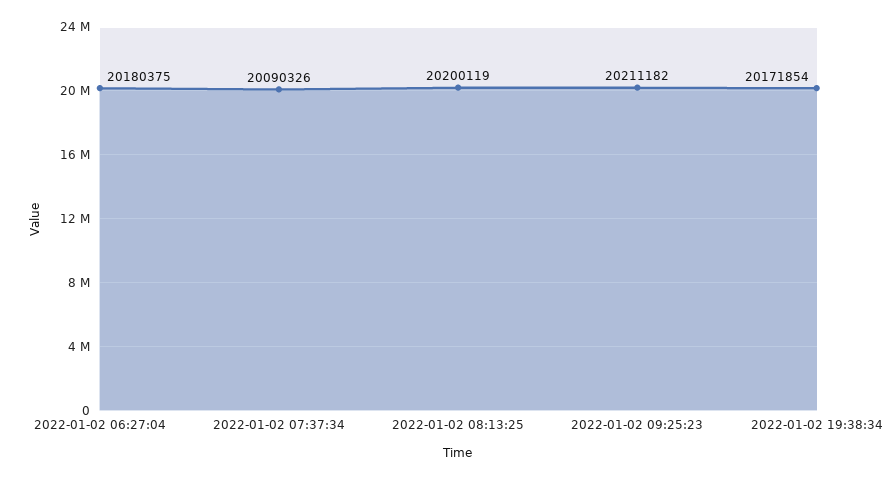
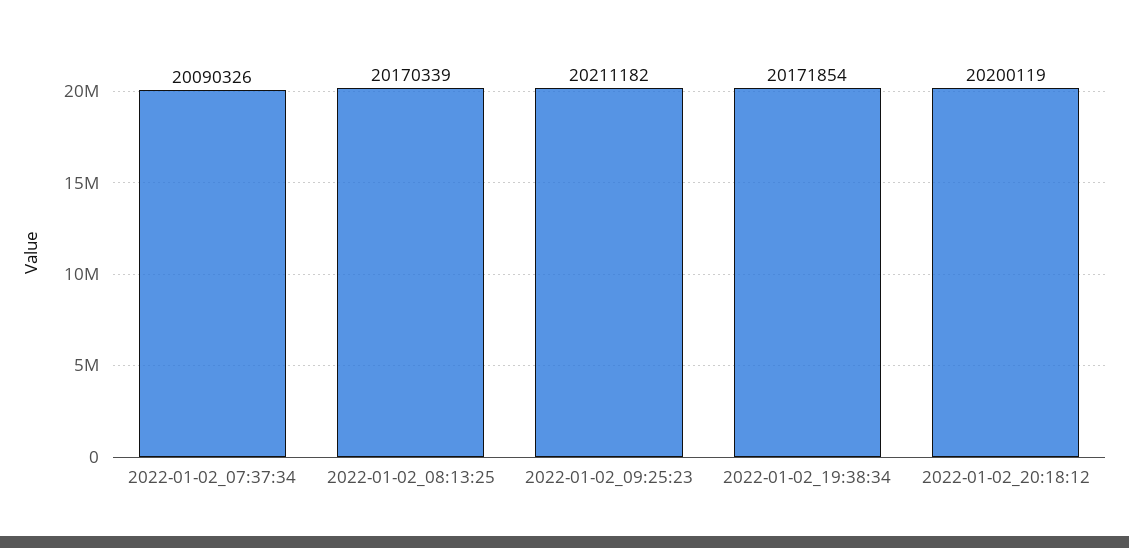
2022-01-02 06:27:04: 20180375 -> none
2022-01-02 08:13:25: 20200119 -> 20170339
2022-01-02_20:18:12: none -> 20200119

